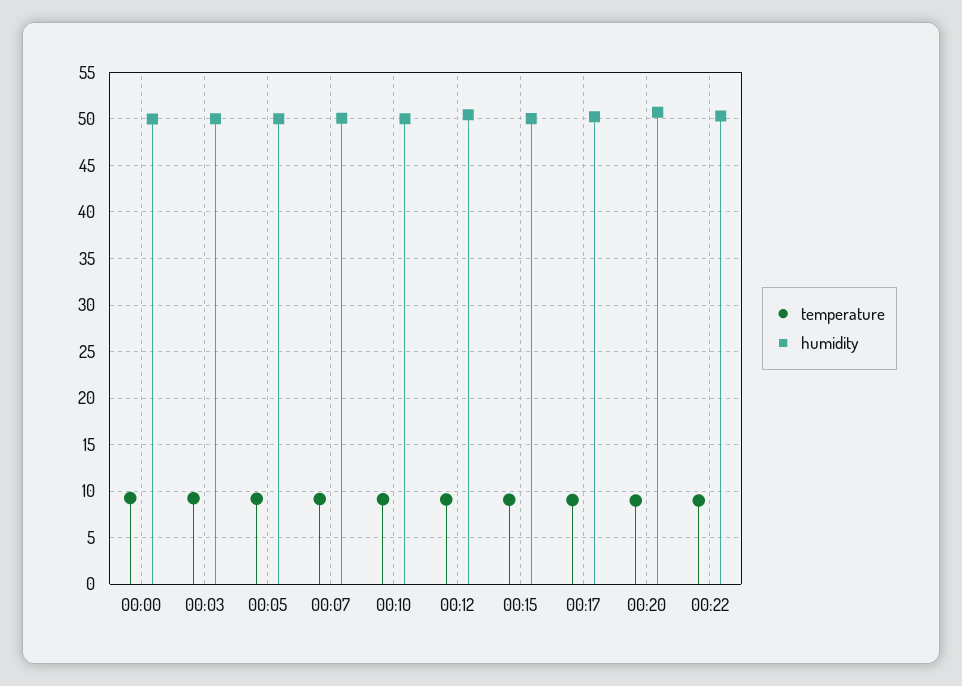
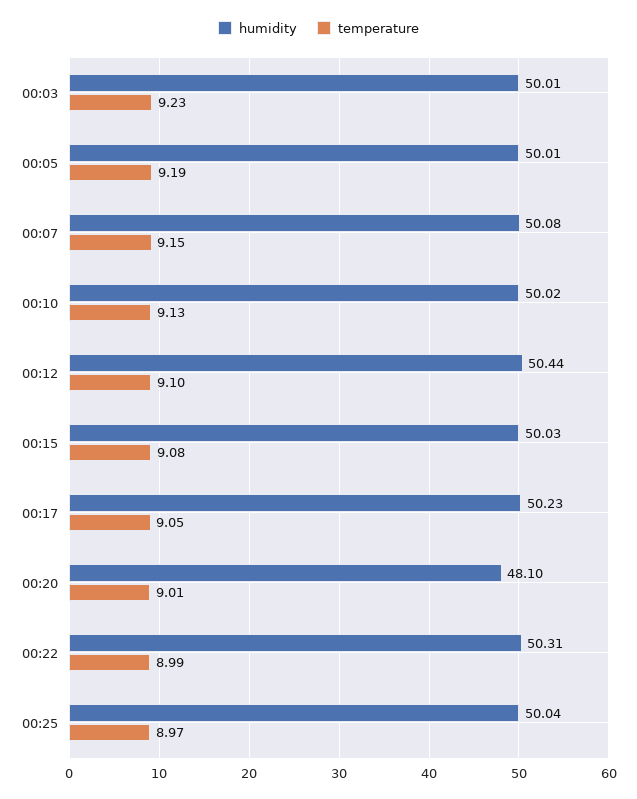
temperature, 00:00: 9 -> none
humidity, 00:00: 50 -> none
humidity, 00:20: 51 -> 48.1
humidity, 00:25: none -> 50.04
temperature, 00:25: none -> 8.97

